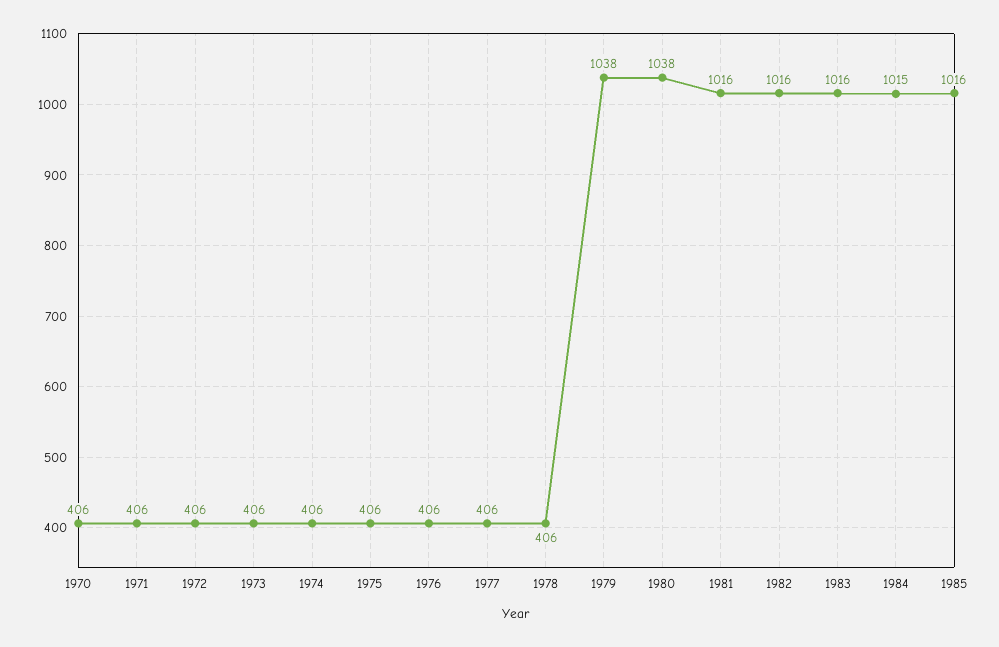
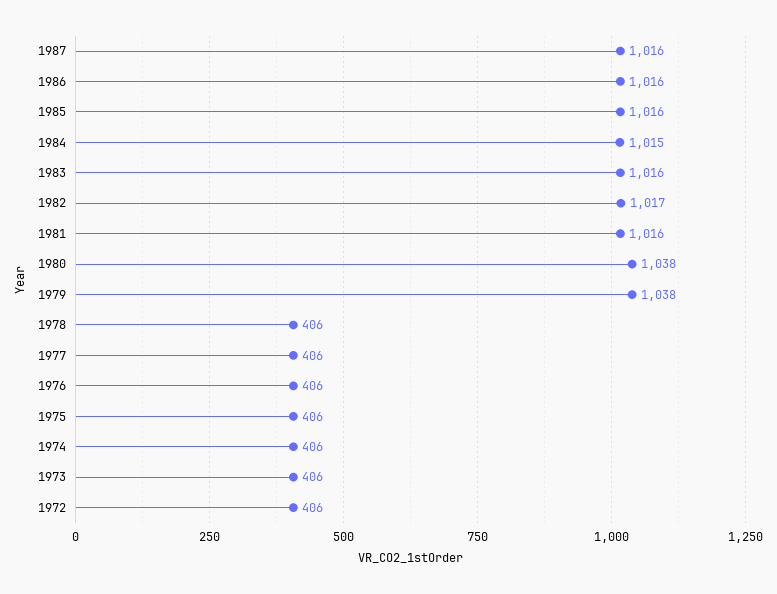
1970: 406 -> none
1971: 406 -> none
1982: 1016 -> 1017
1987: none -> 1016
1986: none -> 1016

